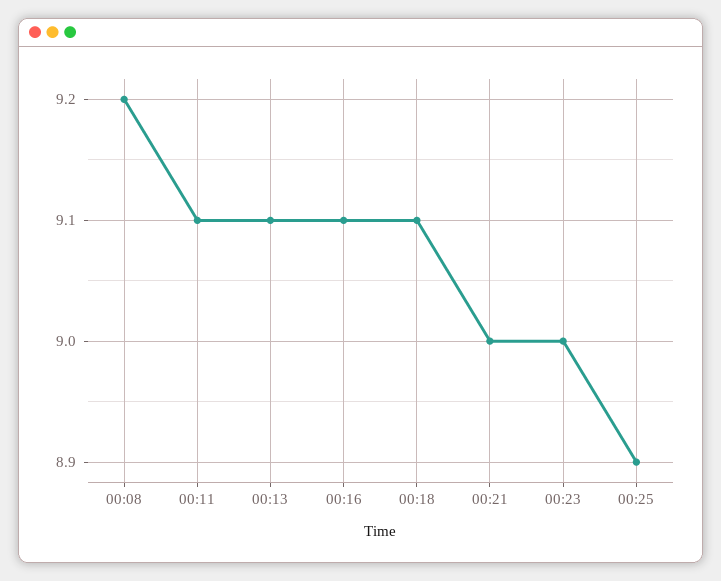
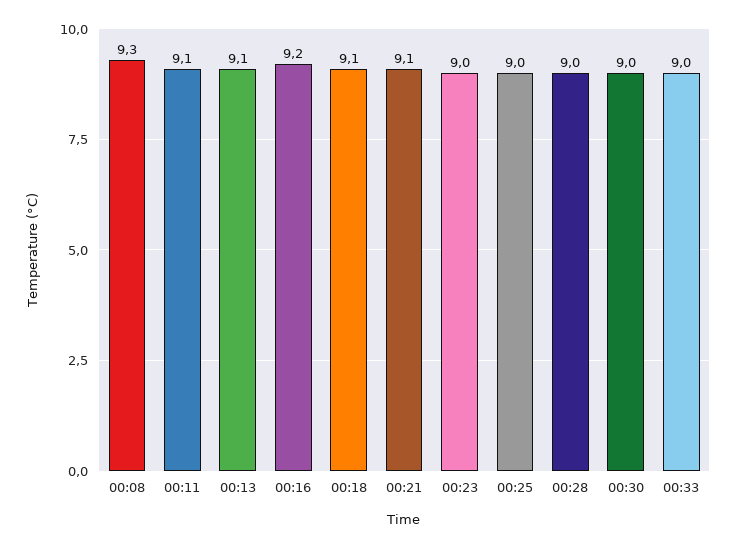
00:08: 9.2 -> 9.3
00:16: 9.1 -> 9.2
00:21: 9 -> 9.1
00:25: 8.9 -> 9
00:28: none -> 9
00:30: none -> 9
00:33: none -> 9

